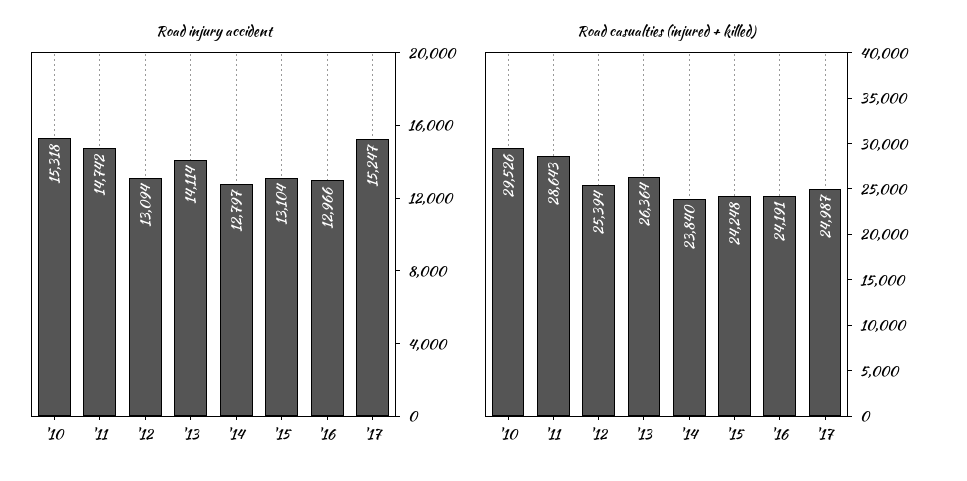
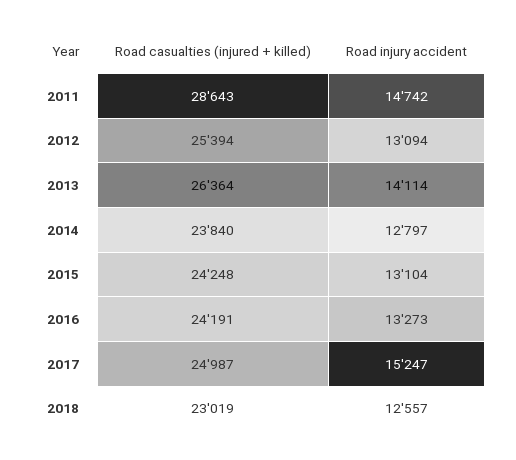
Road injury accident, '10: 15318 -> none
Road injury accident, '16: 12966 -> 13273
Road casualties (injured + killed), '10: 29526 -> none
Road casualties (injured + killed), 2018: none -> 23019
Road injury accident, 2018: none -> 12557

